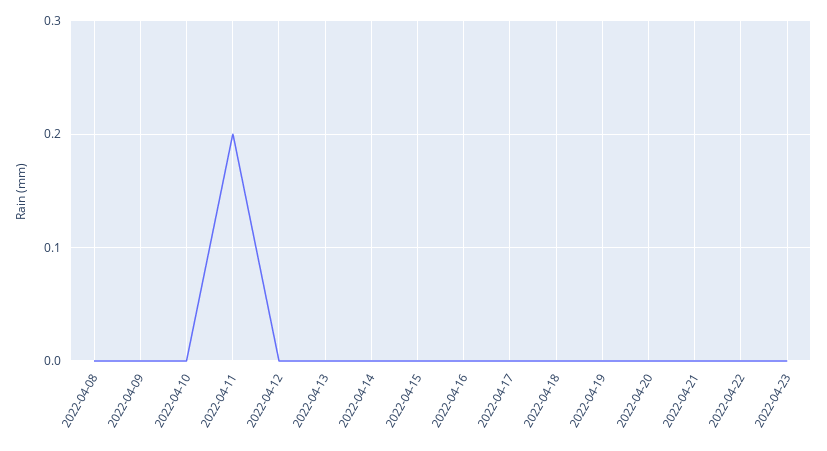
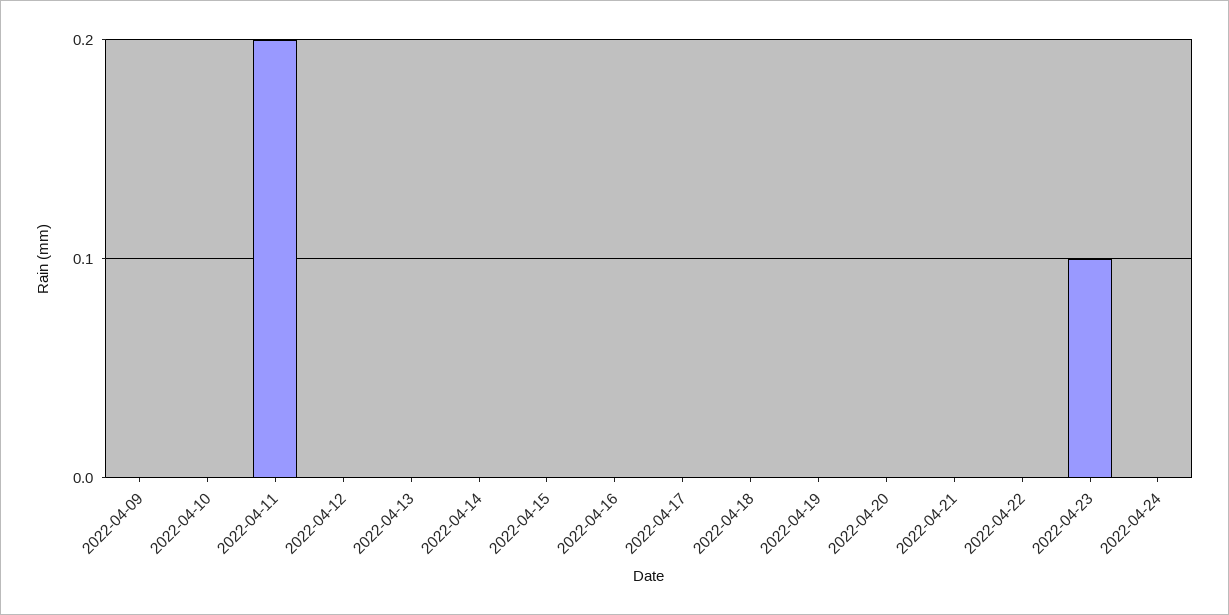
2022-04-08: 0 -> none
2022-04-23: 0 -> 0.1
2022-04-24: none -> 0

